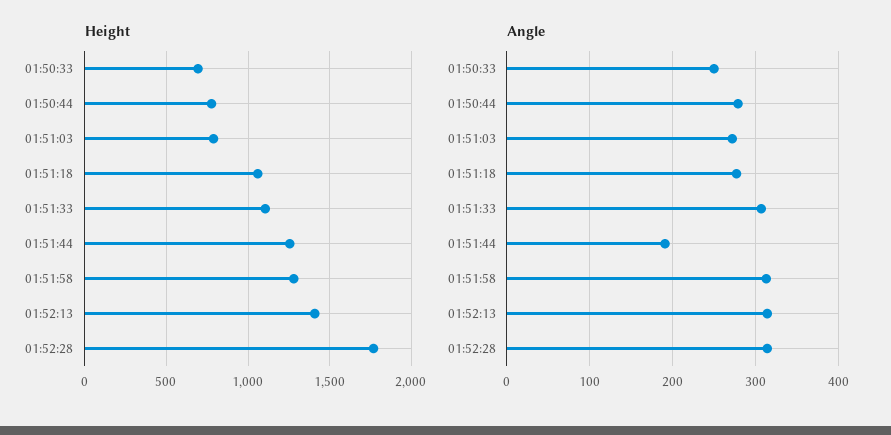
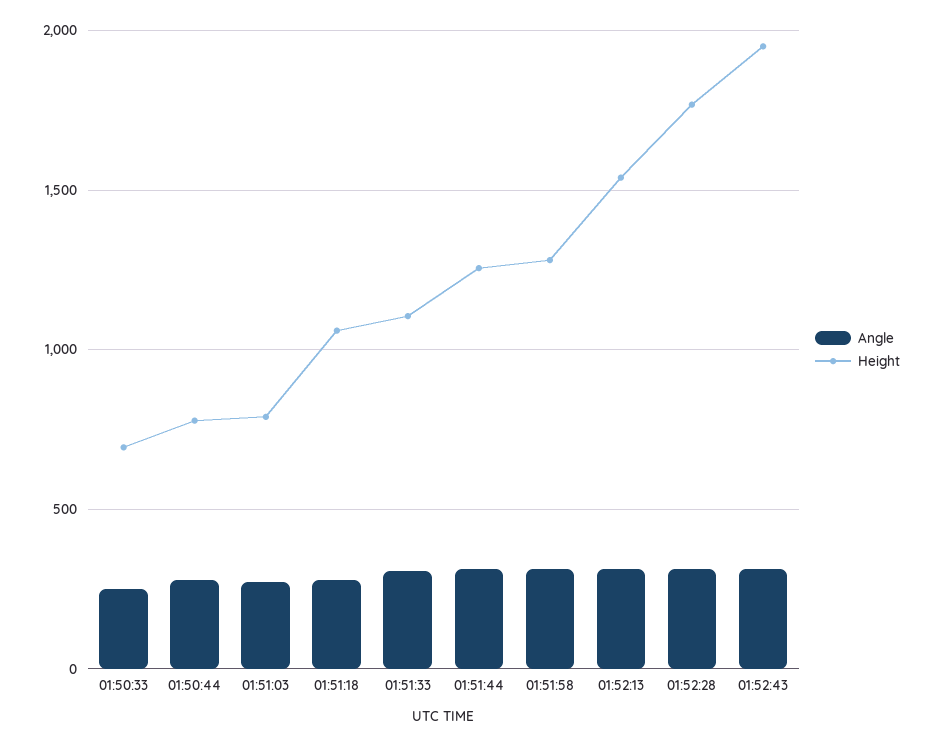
Height, 01:52:13: 1400 -> 1550
Angle, 01:51:44: 190 -> 300
Angle, 01:52:43: none -> 300
Height, 01:52:43: none -> 1950

